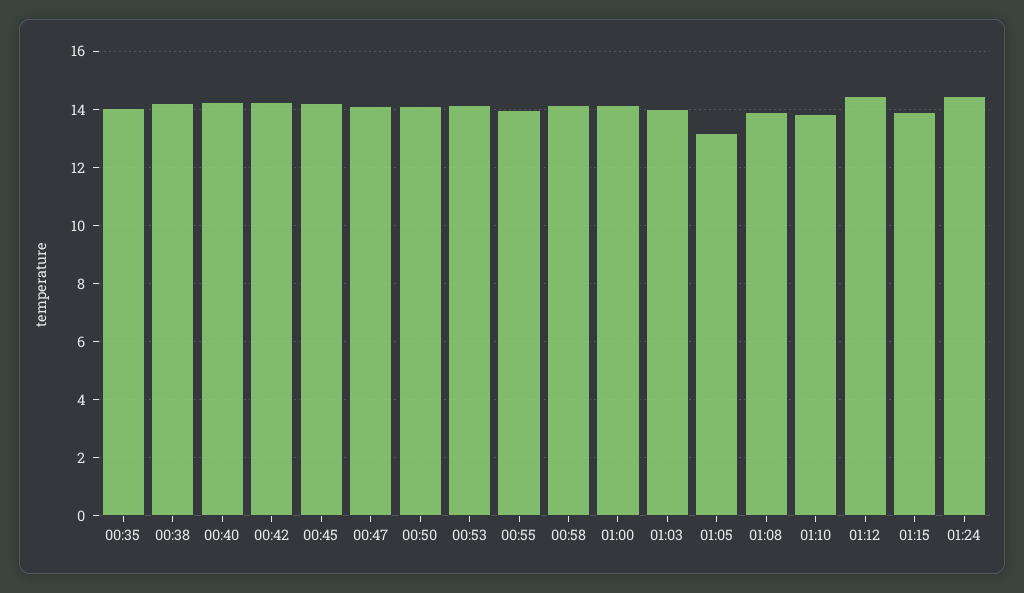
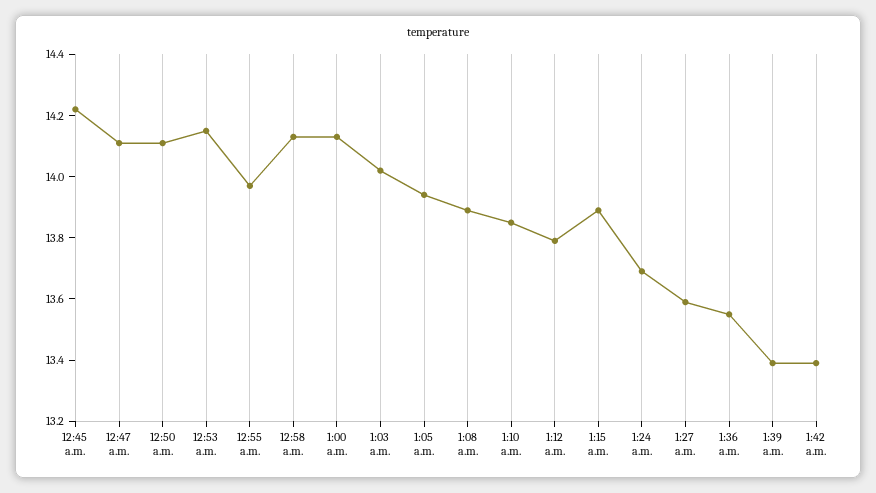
00:35: 14 -> none
00:38: 14.25 -> none
00:40: 14.25 -> none
00:42: 14.25 -> none
01:05: 13.25 -> 13.95
01:12: 14.5 -> 13.8
01:24: 14.5 -> 13.7
1:27 a.m.: none -> 13.6
1:36 a.m.: none -> 13.55
1:39 a.m.: none -> 13.4
1:42 a.m.: none -> 13.4

